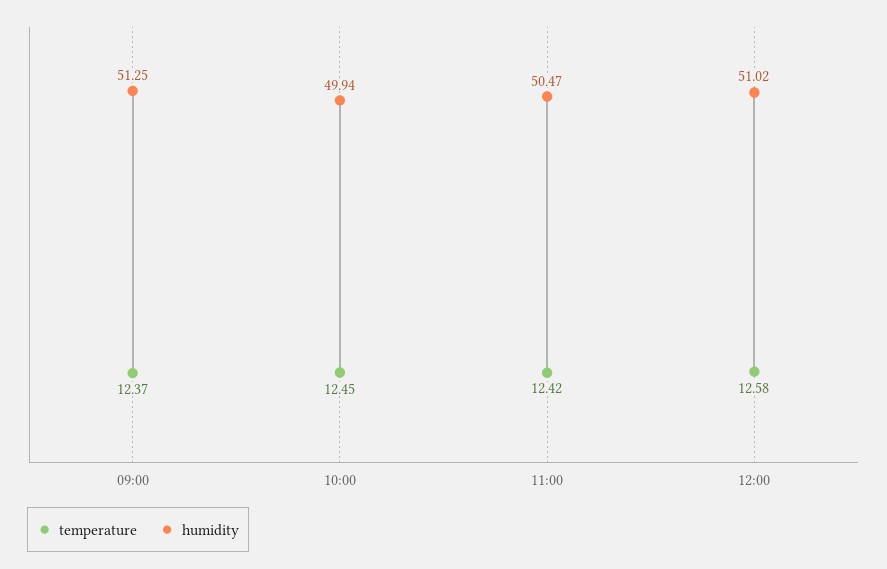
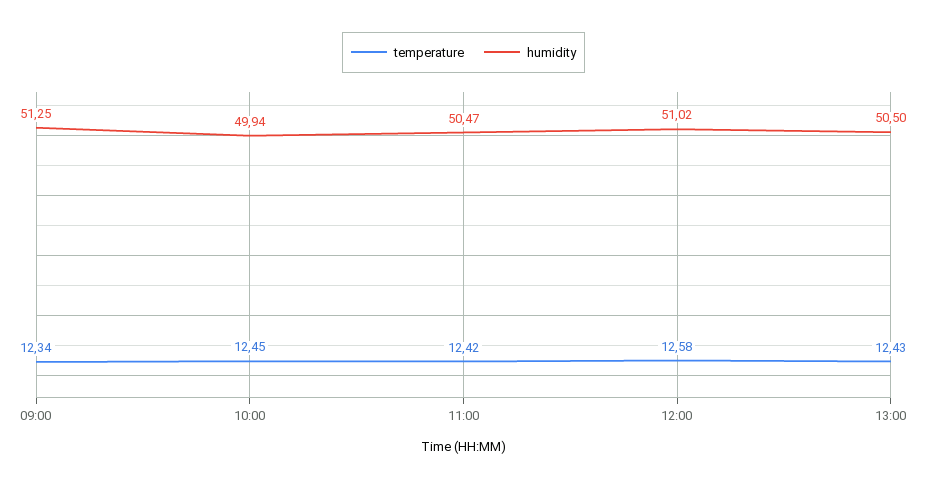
temperature, 09:00: 12.37 -> 12.34
temperature, 13:00: none -> 12.43
humidity, 13:00: none -> 50.5

